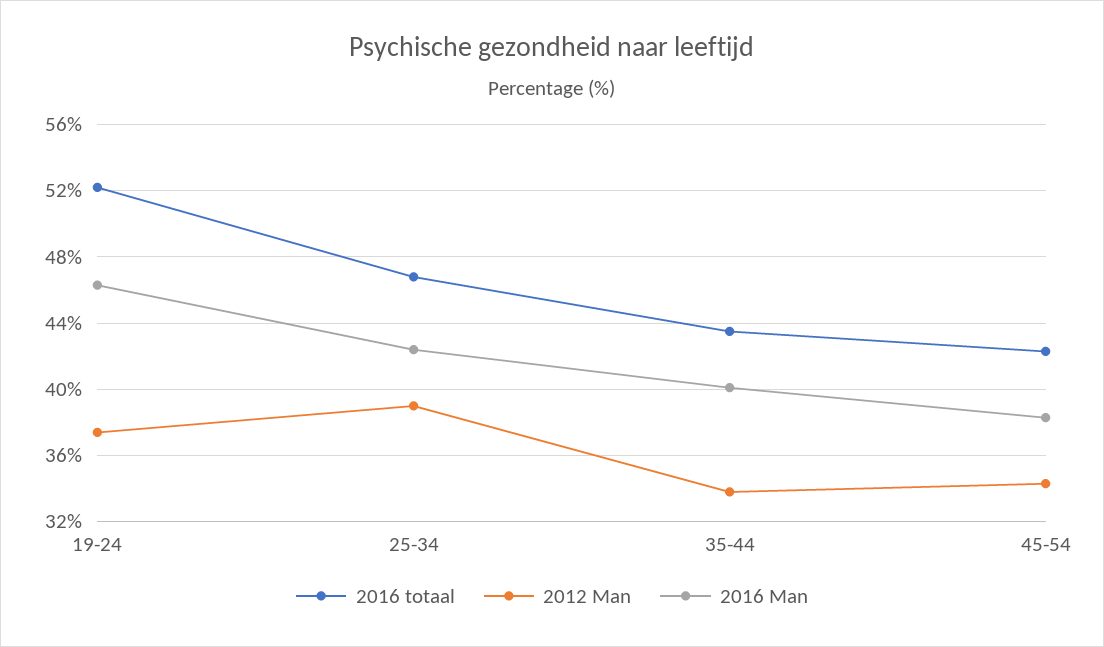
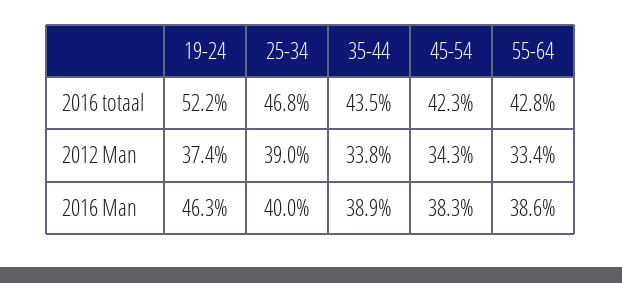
2016 Man, 25-34: 42.5 -> 40
2016 Man, 35-44: 40 -> 38.9
2016 totaal, 55-64: none -> 42.8
2012 Man, 55-64: none -> 33.4
2016 Man, 55-64: none -> 38.6

